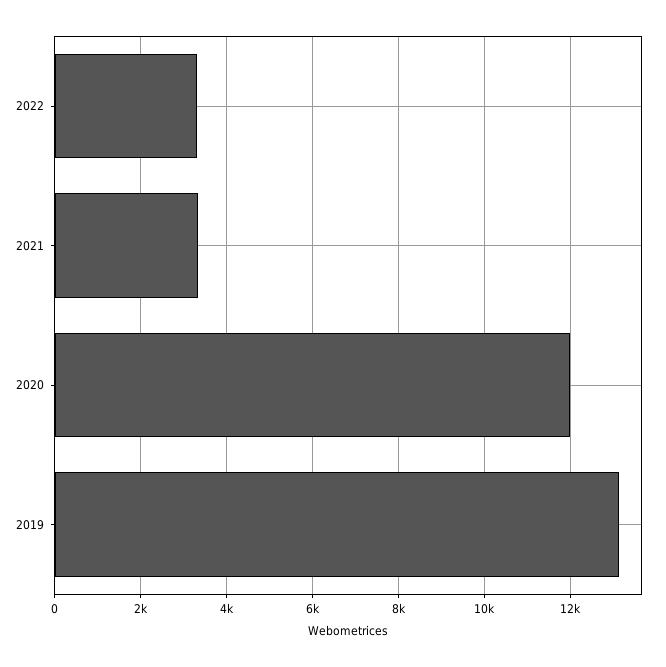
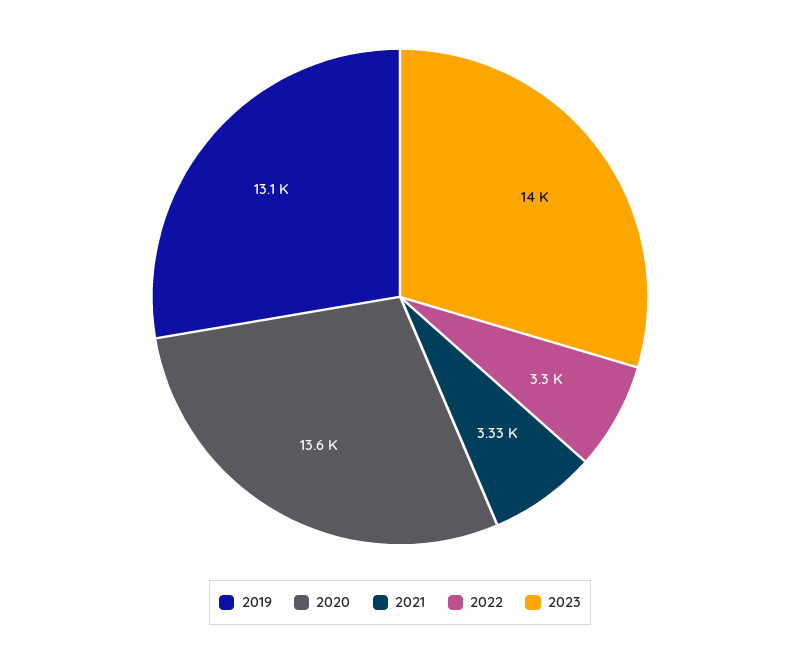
2020: 12000 -> 13600
2023: none -> 14000

